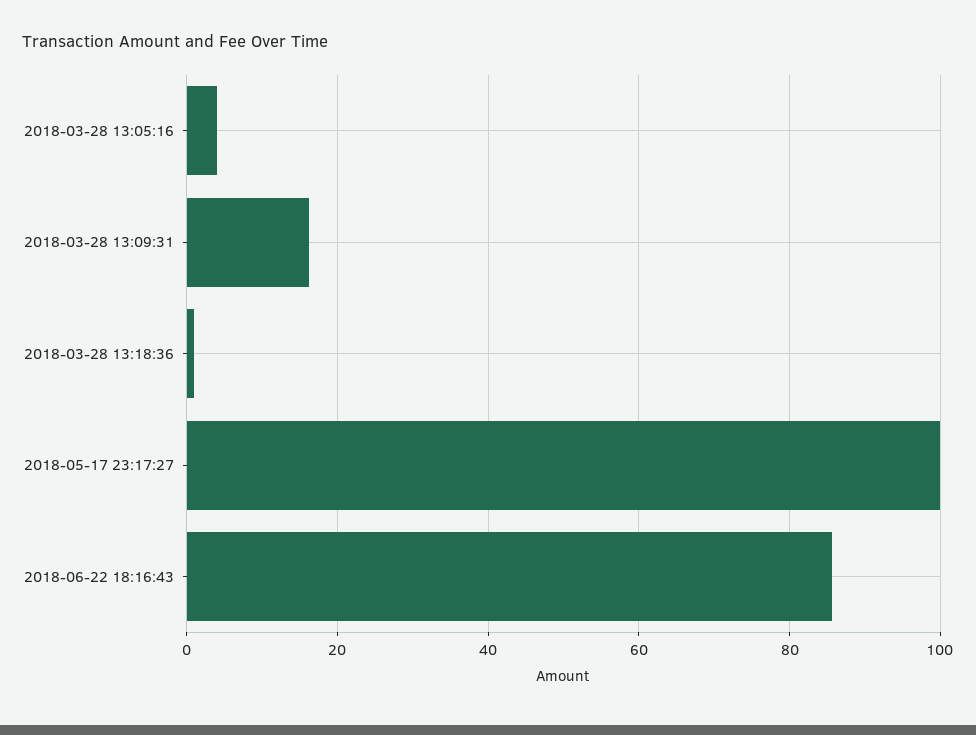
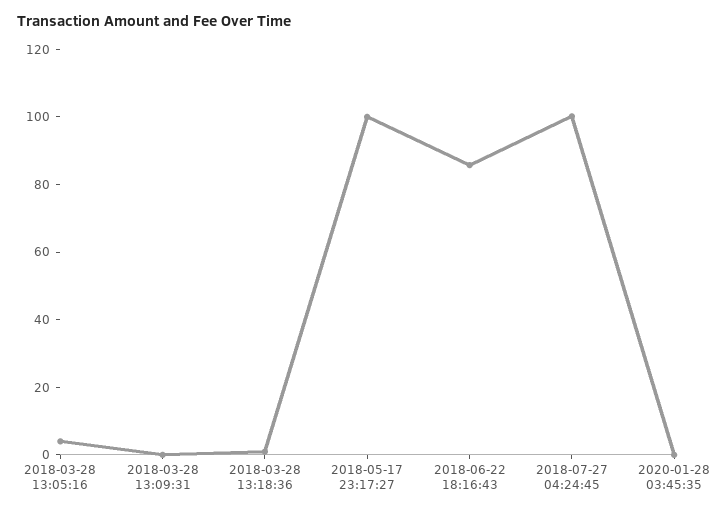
2018-03-28 13:09:31: 16 -> 0
2018-07-27 04:24:45: none -> 100
2020-01-28 03:45:35: none -> 0

